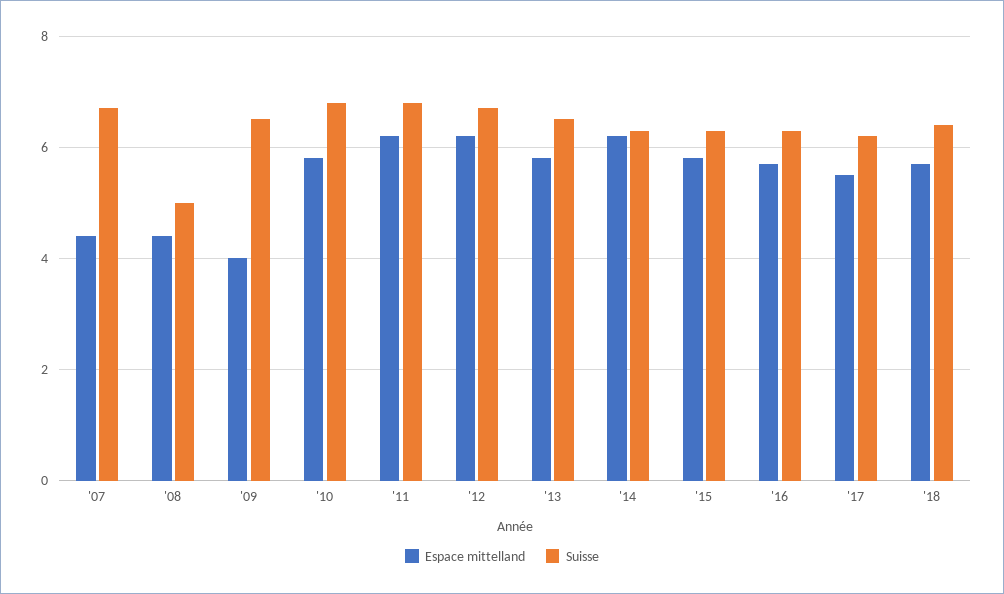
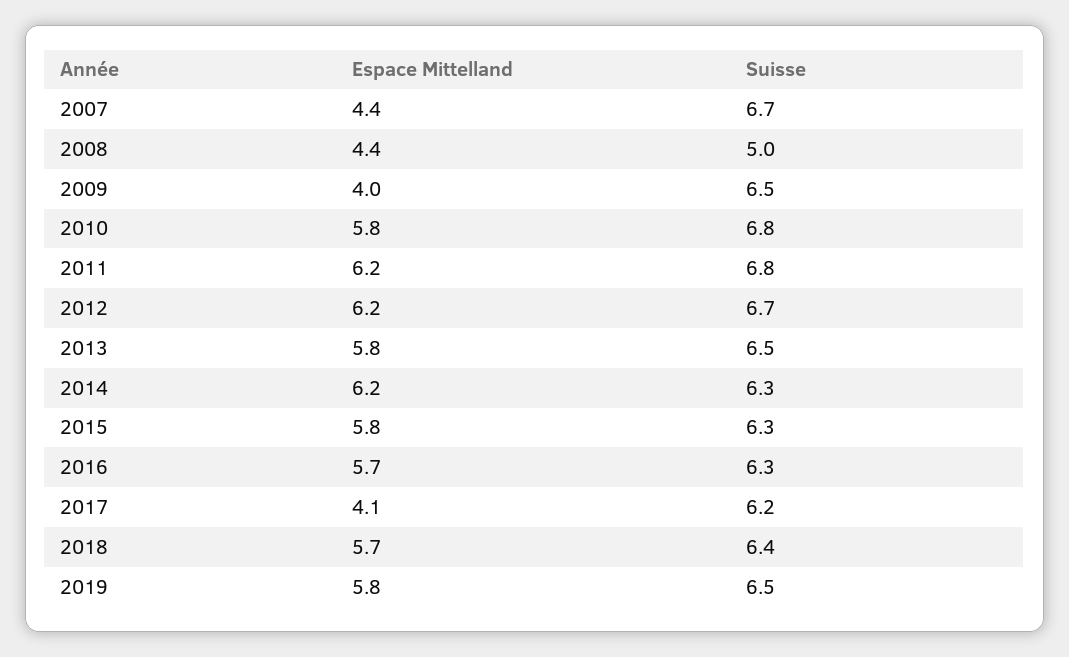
Espace mittelland, '17: 5.5 -> 4.1
Espace mittelland, 2019: none -> 5.8
Suisse, 2019: none -> 6.5

